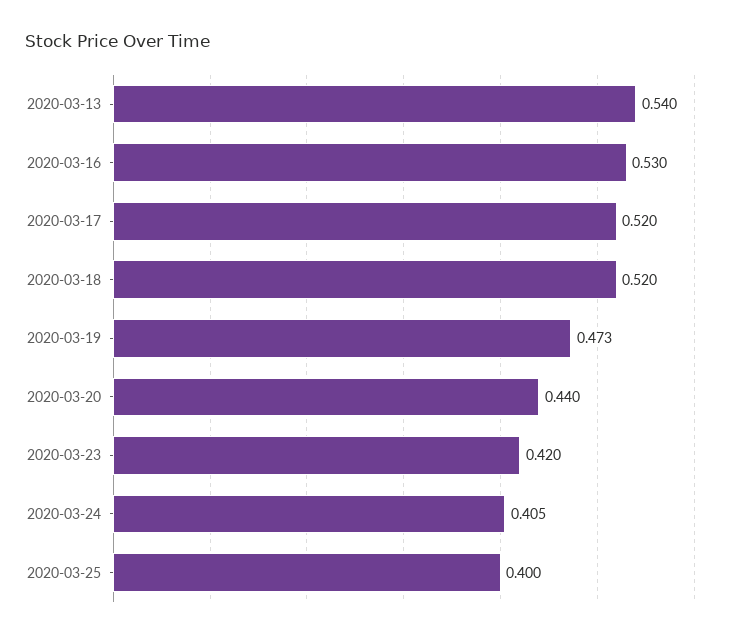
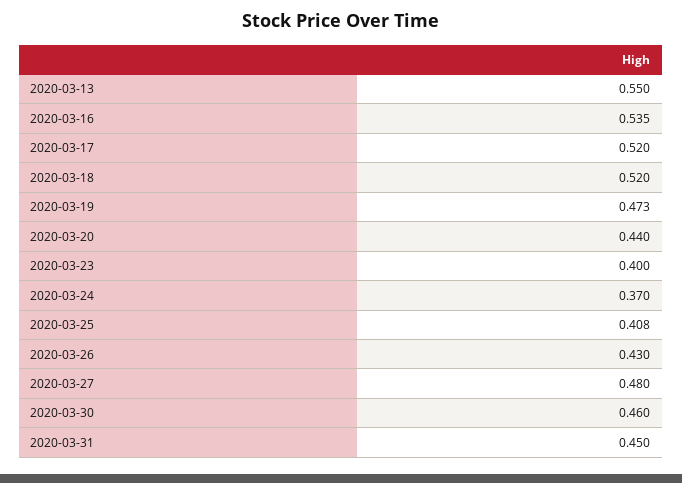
2020-03-13: 0.54 -> 0.55
2020-03-16: 0.53 -> 0.535
2020-03-23: 0.42 -> 0.4
2020-03-24: 0.405 -> 0.37
2020-03-25: 0.4 -> 0.408
2020-03-26: none -> 0.43
2020-03-27: none -> 0.48
2020-03-30: none -> 0.46
2020-03-31: none -> 0.45

